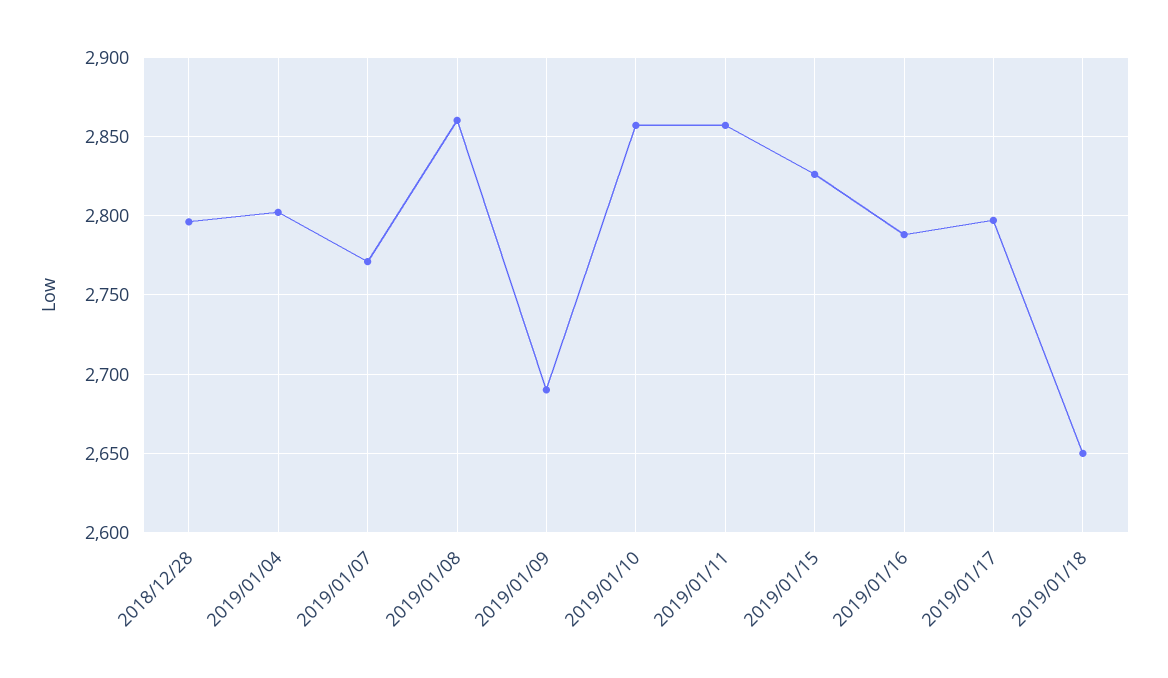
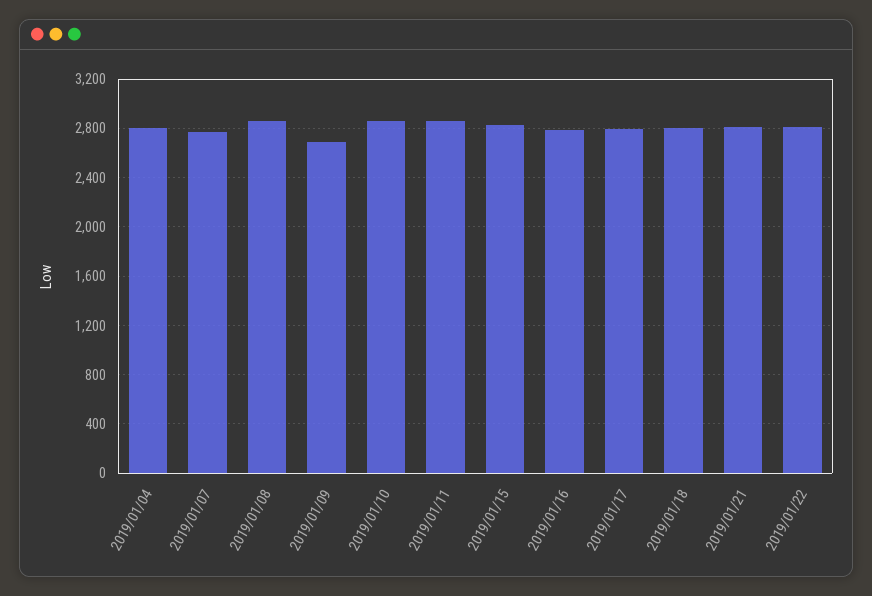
2018/12/28: 2795 -> none
2019/01/18: 2650 -> 2800
2019/01/21: none -> 2800
2019/01/22: none -> 2800

